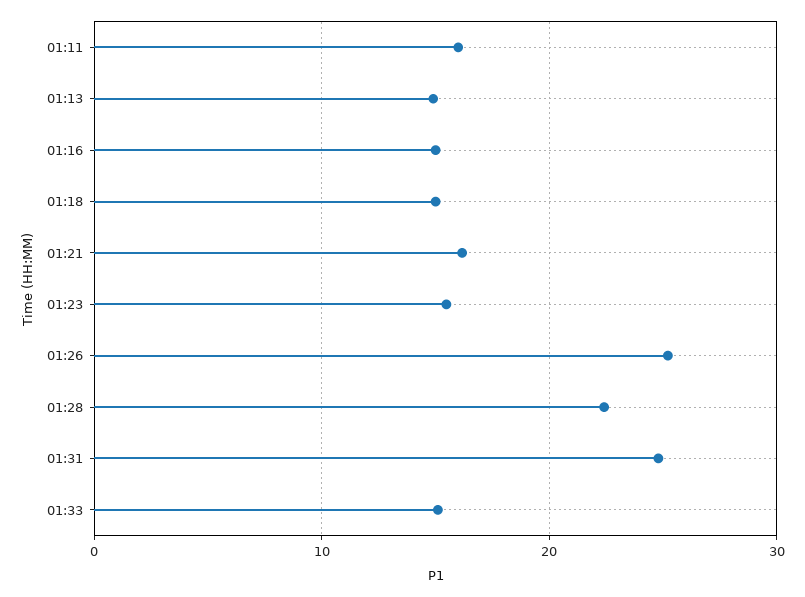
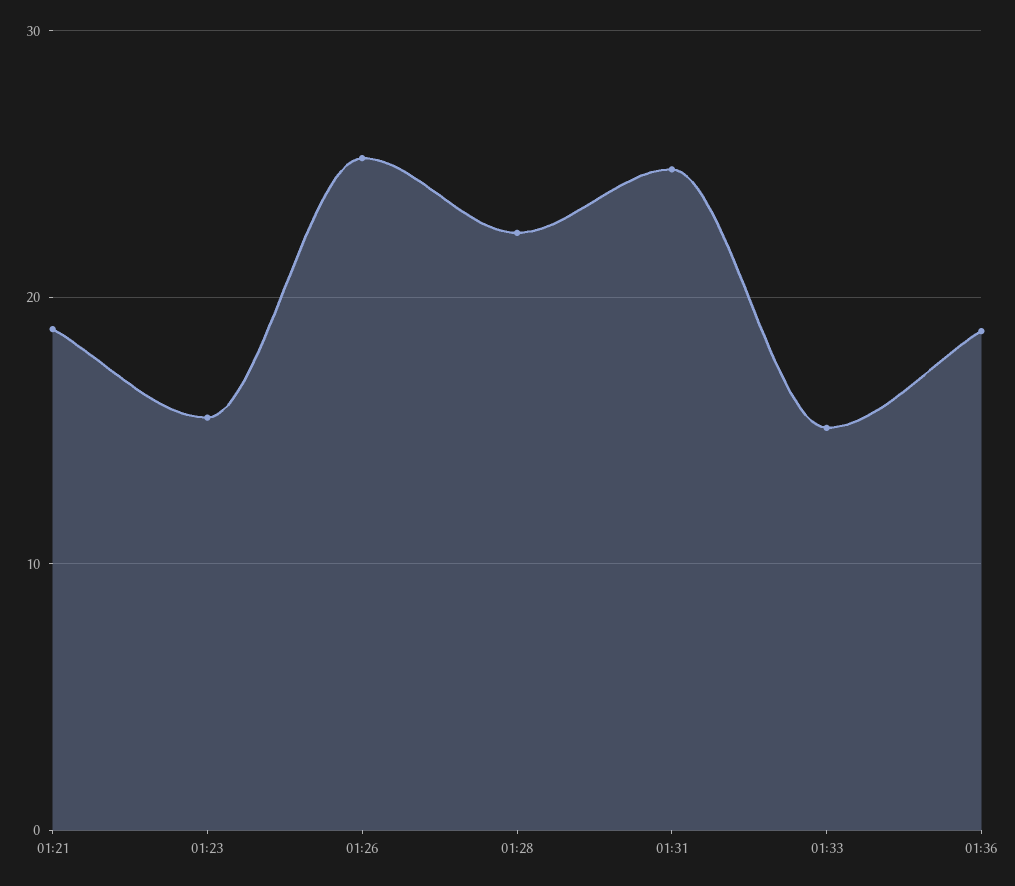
01:11: 16 -> none
01:13: 15 -> none
01:16: 15 -> none
01:18: 15 -> none
01:21: 16 -> 19
01:36: none -> 19

